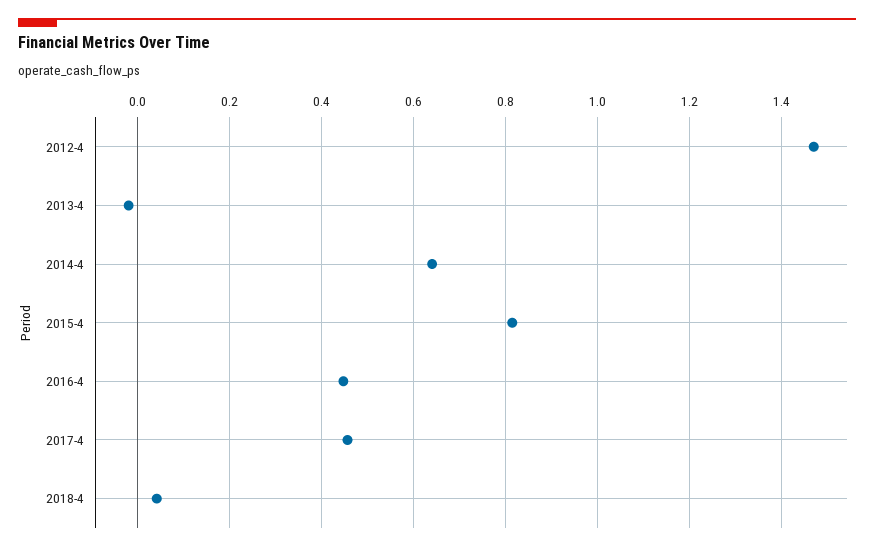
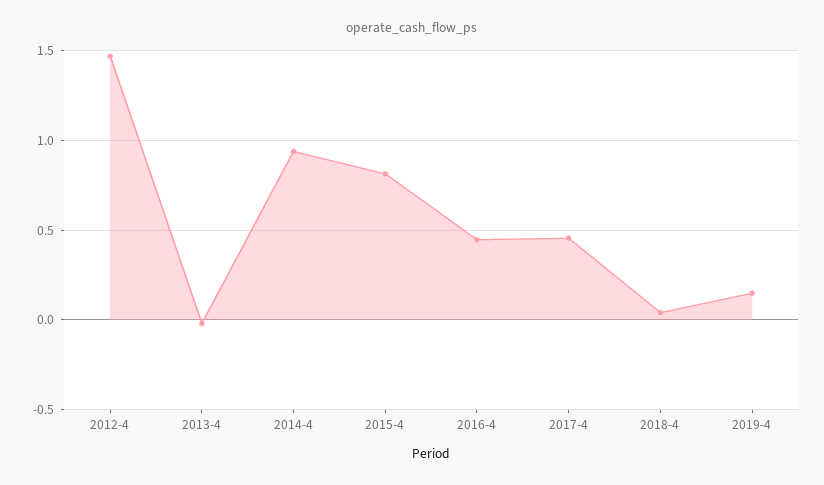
2014-4: 0.64 -> 0.95
2019-4: none -> 0.15

